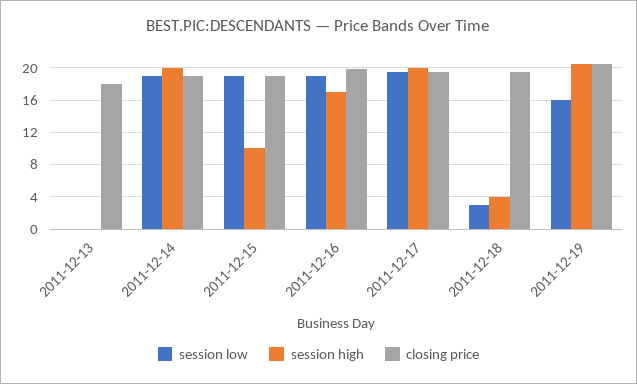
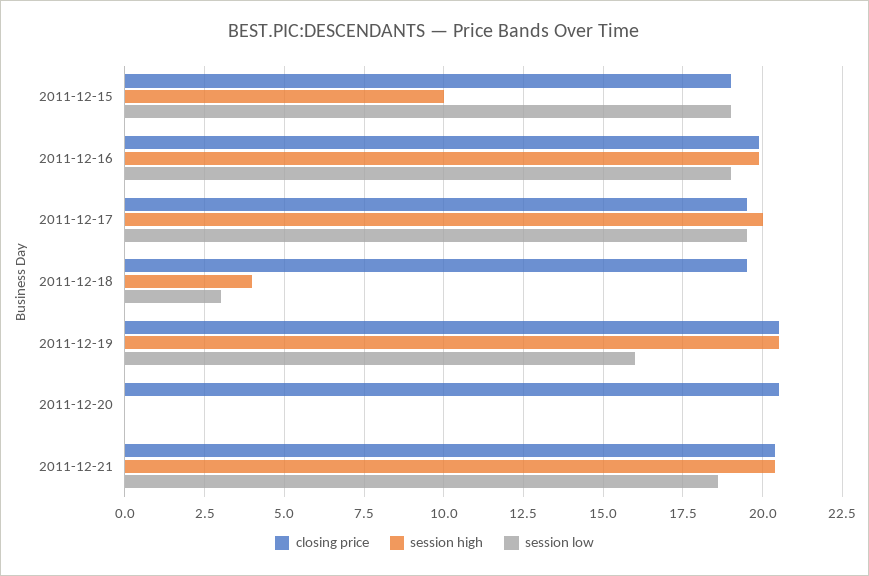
session low, 2011-12-13: 0 -> none
session high, 2011-12-13: 0 -> none
closing price, 2011-12-13: 18 -> none
session low, 2011-12-14: 19 -> none
session high, 2011-12-14: 20 -> none
closing price, 2011-12-14: 19 -> none
session high, 2011-12-16: 17 -> 20
closing price, 2011-12-20: none -> 20.5
session high, 2011-12-20: none -> 0
session low, 2011-12-20: none -> 0
closing price, 2011-12-21: none -> 20.5
session high, 2011-12-21: none -> 20.5
session low, 2011-12-21: none -> 18.5

